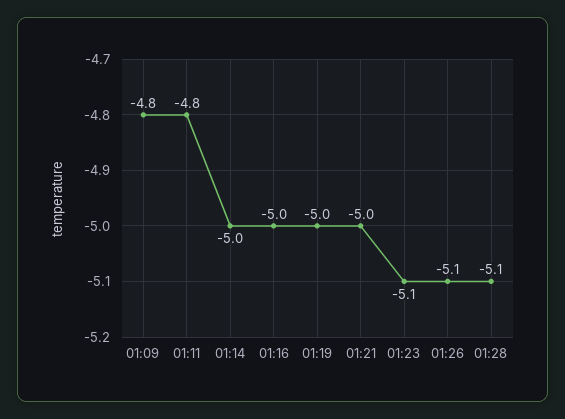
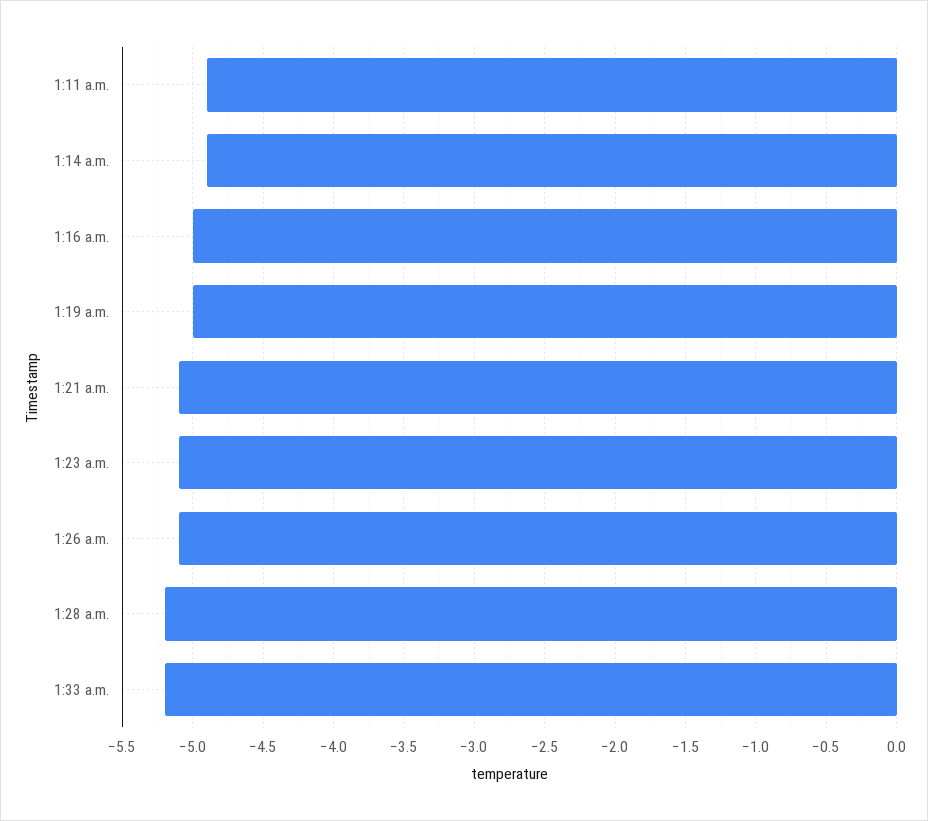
01:09: -4.8 -> none
01:11: -4.8 -> -4.9
01:14: -5 -> -4.9
01:21: -5 -> -5.1
01:28: -5.1 -> -5.2
1:33 a.m.: none -> -5.2

